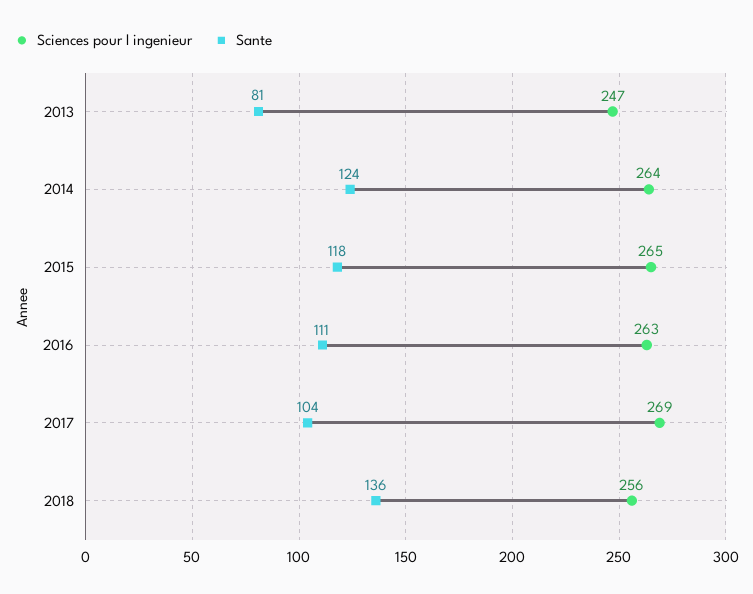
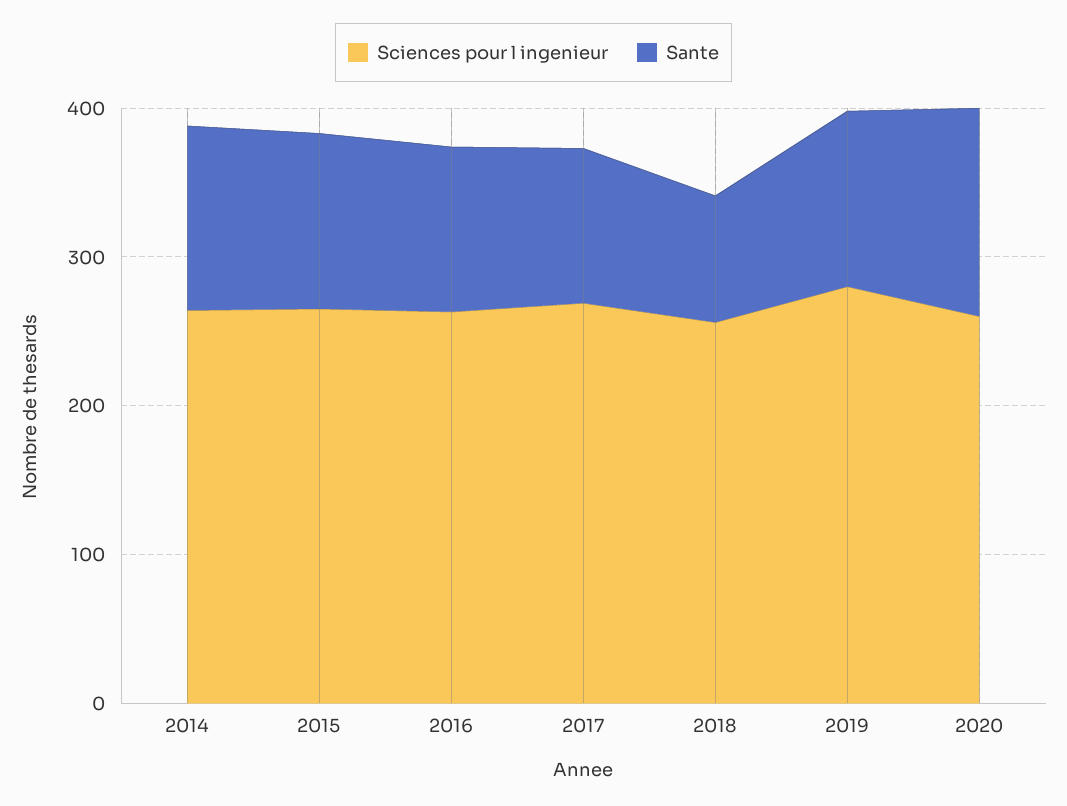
Sciences pour l ingenieur, 2013: 247 -> none
Sante, 2013: 81 -> none
Sante, 2018: 136 -> 80
Sciences pour l ingenieur, 2019: none -> 280
Sante, 2019: none -> 120
Sciences pour l ingenieur, 2020: none -> 260
Sante, 2020: none -> 140

